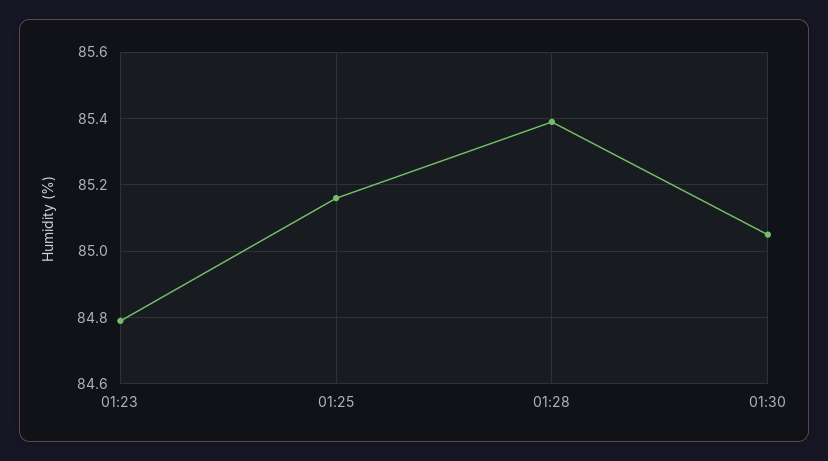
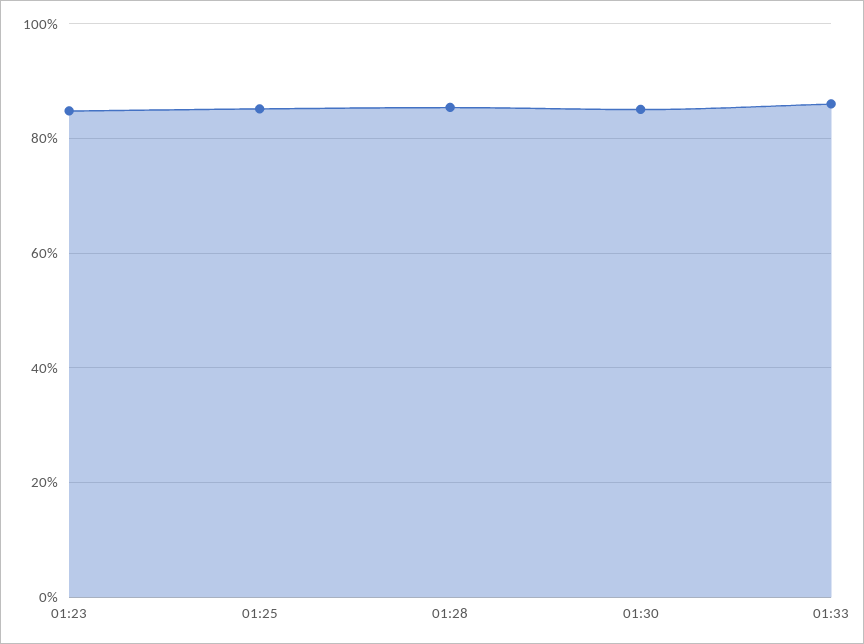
01:33: none -> 86

